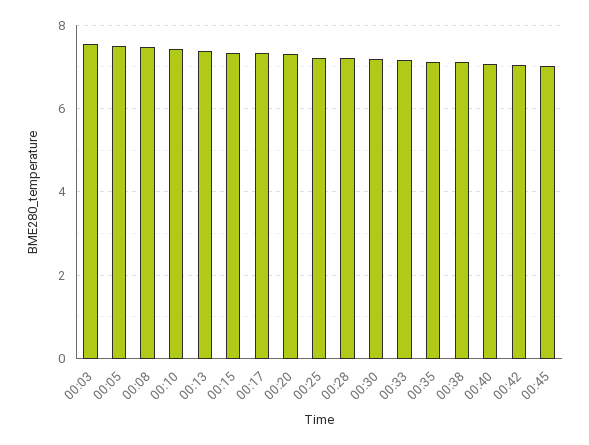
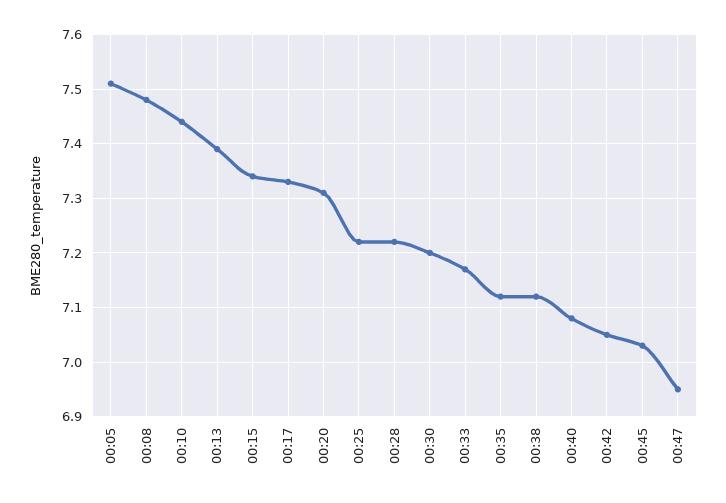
00:03: 7.6 -> none
00:47: none -> 6.95

